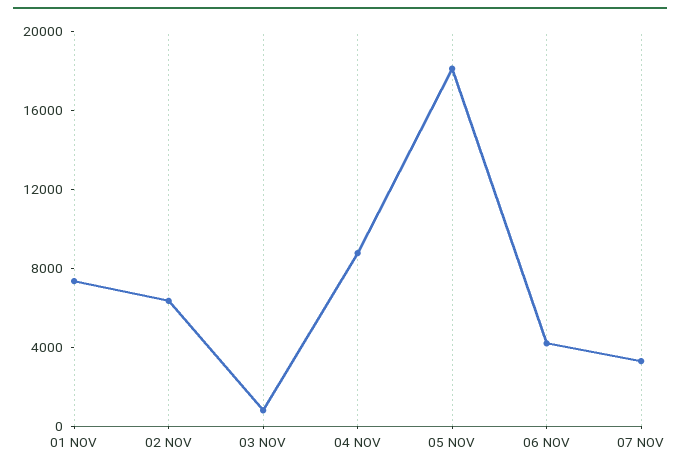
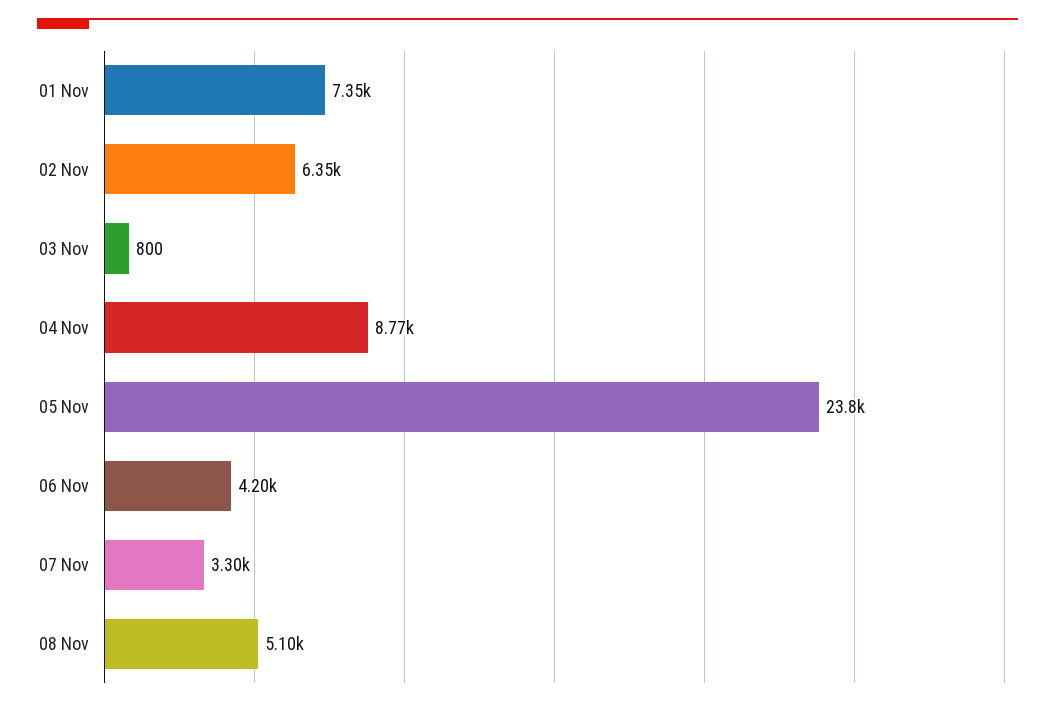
05 NOV: 18000 -> 23800
08 Nov: none -> 5100

